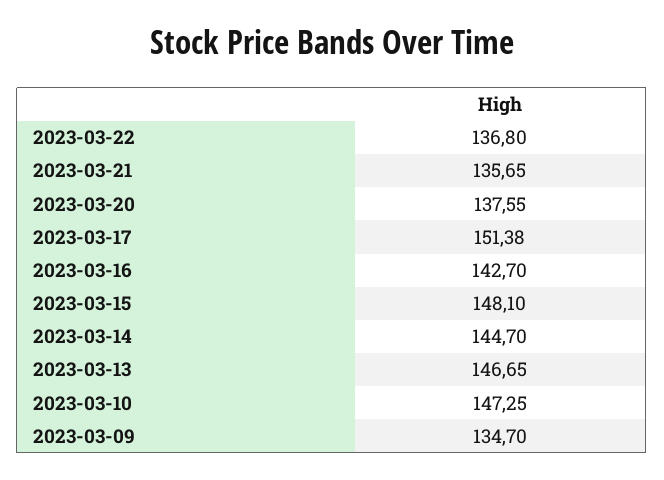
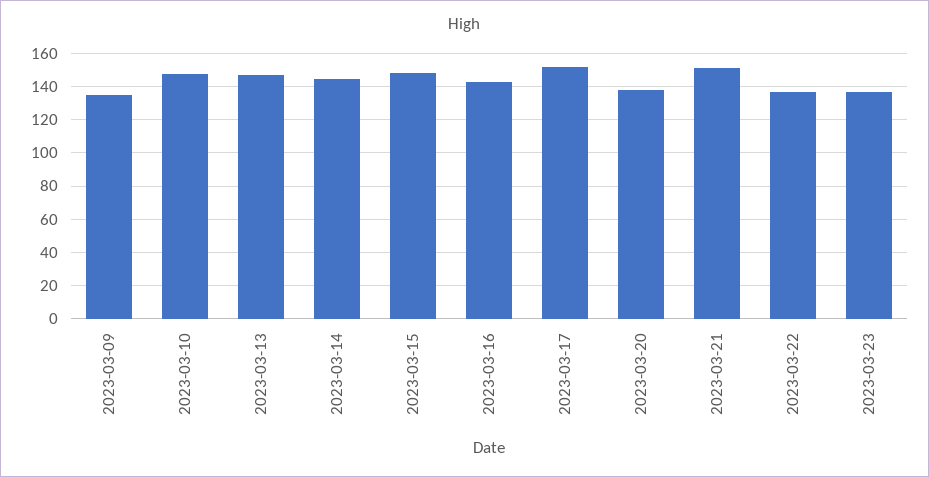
2023-03-21: 135.65 -> 150
2023-03-23: none -> 135

